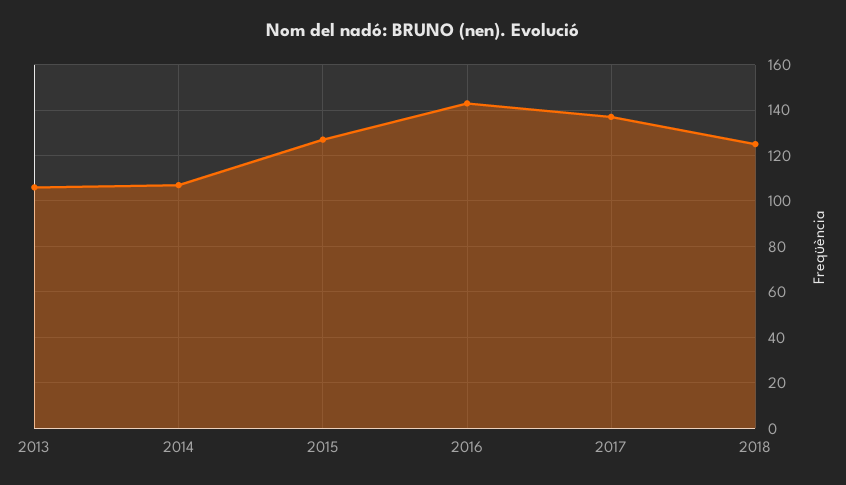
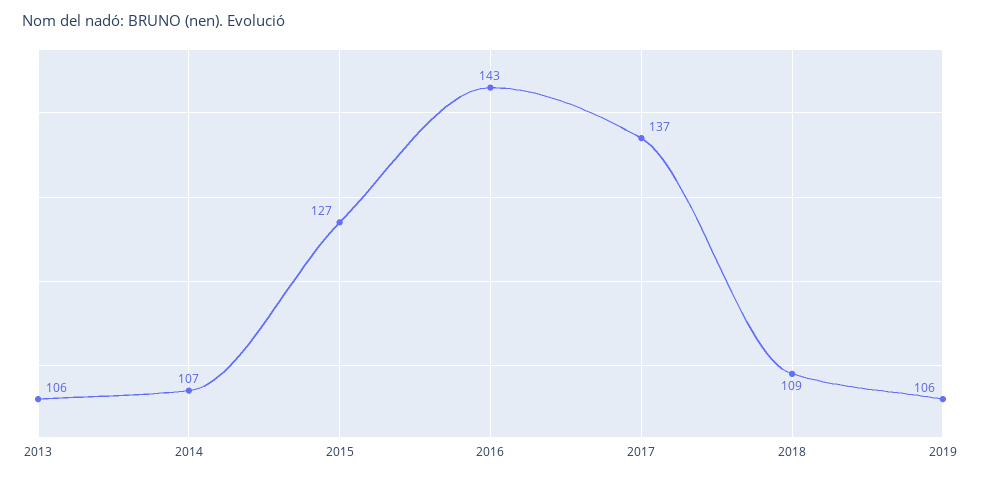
2018: 125 -> 109
2019: none -> 106

